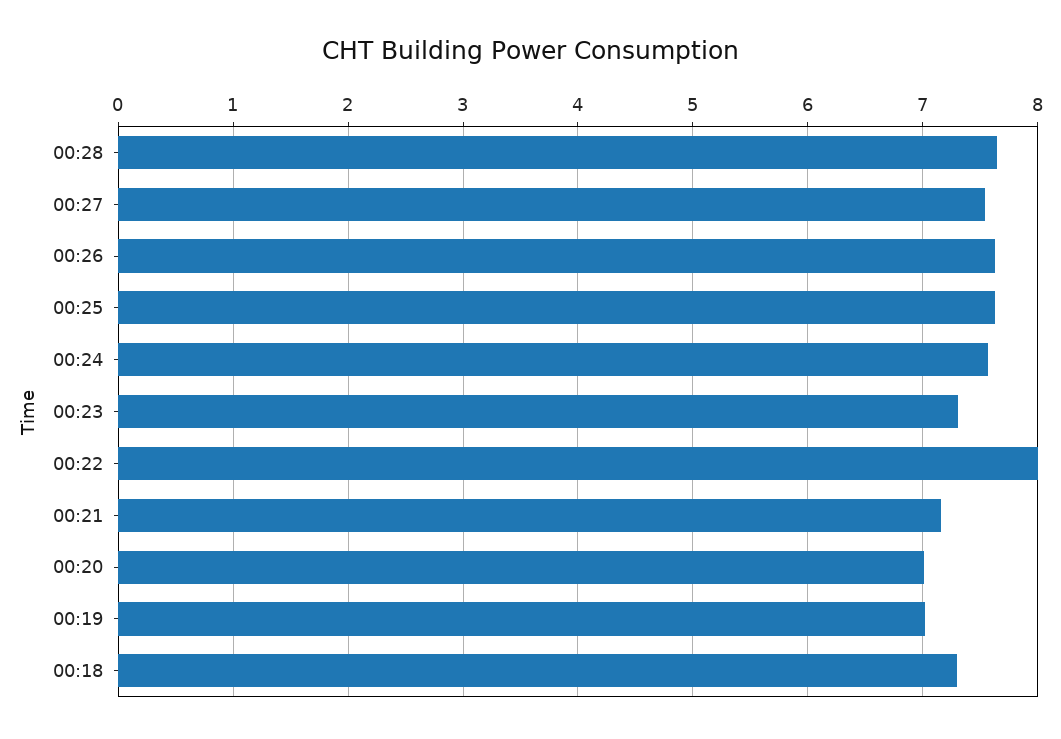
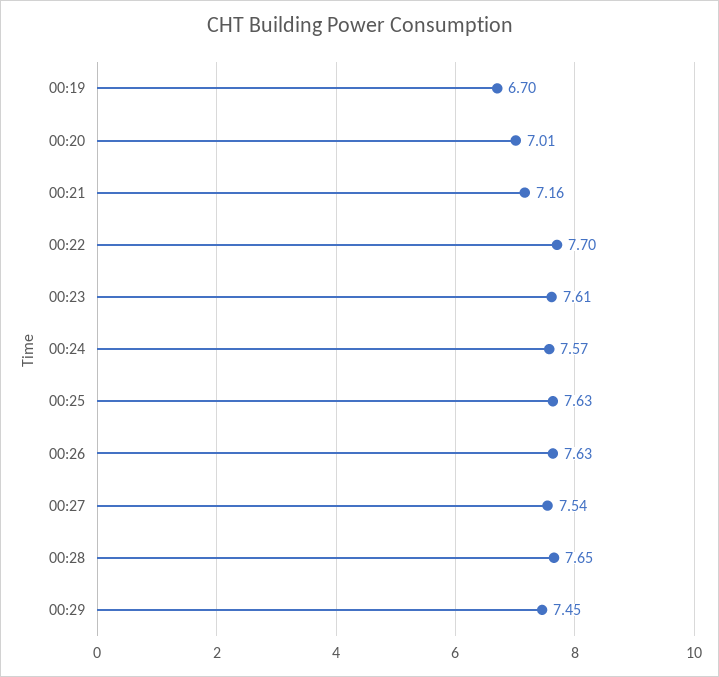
00:23: 7.3 -> 7.61
00:22: 8 -> 7.7
00:19: 7 -> 6.7
00:18: 7.3 -> none
00:29: none -> 7.45

